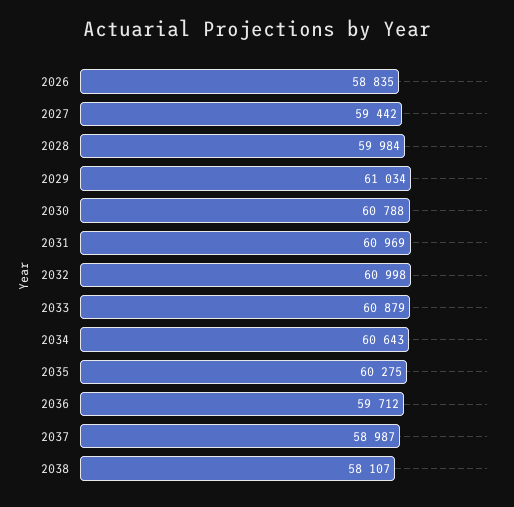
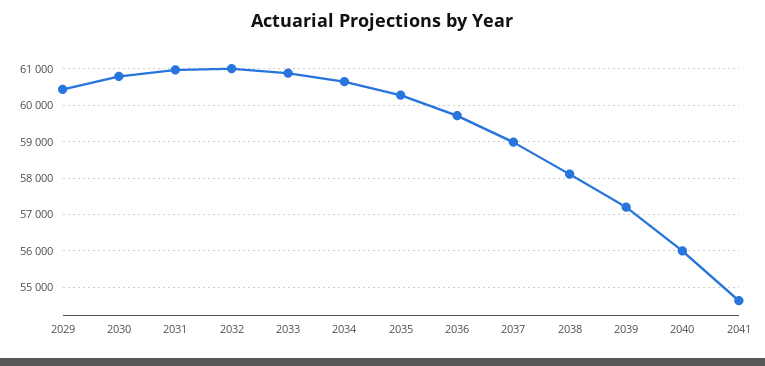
2026: 58835 -> none
2027: 59442 -> none
2028: 59984 -> none
2029: 61034 -> 60400
2039: none -> 57200
2040: none -> 56000
2041: none -> 54600

